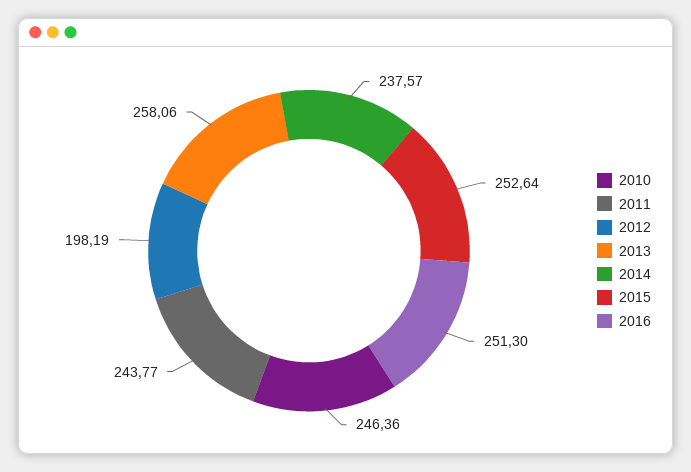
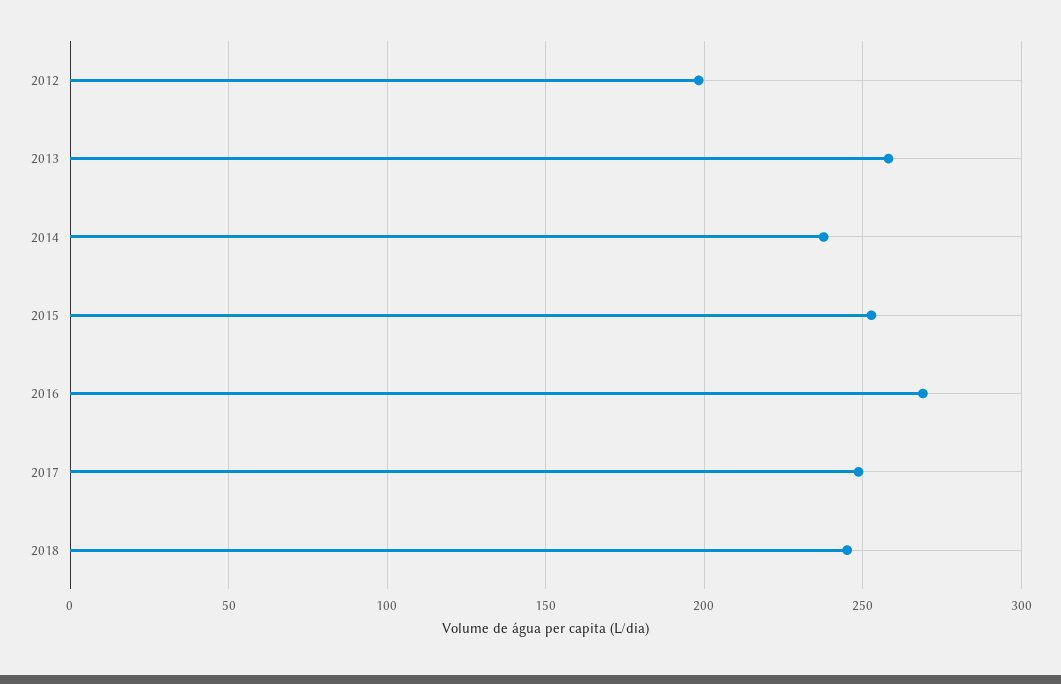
2010: 246.36 -> none
2011: 243.77 -> none
2016: 251.3 -> 270
2017: none -> 250
2018: none -> 245

